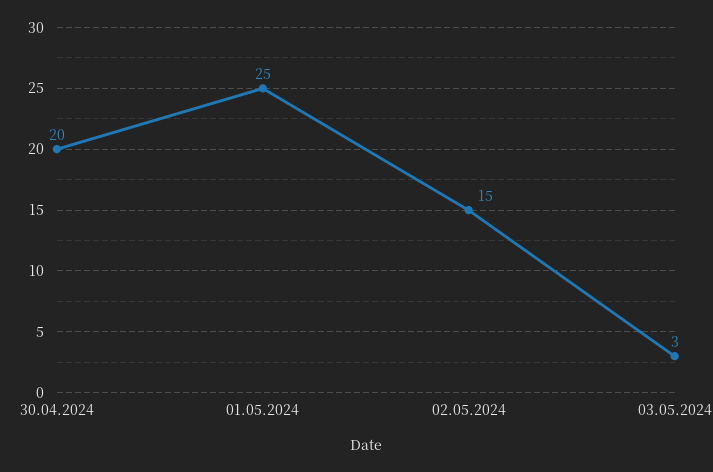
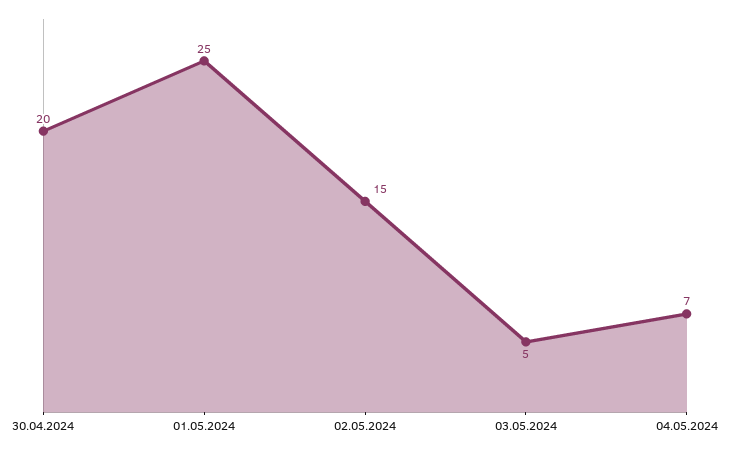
03.05.2024: 3 -> 5
04.05.2024: none -> 7

